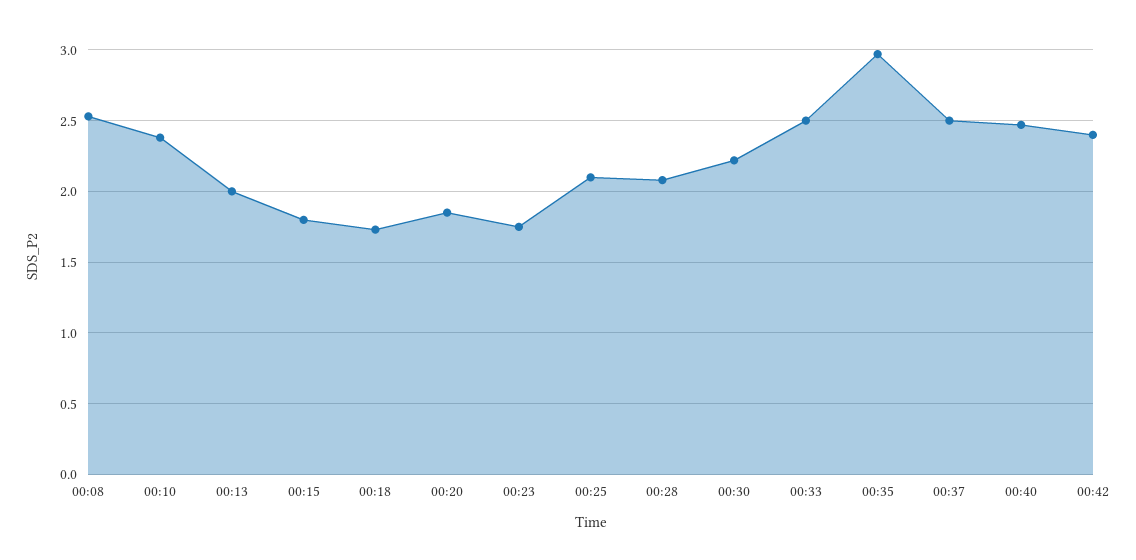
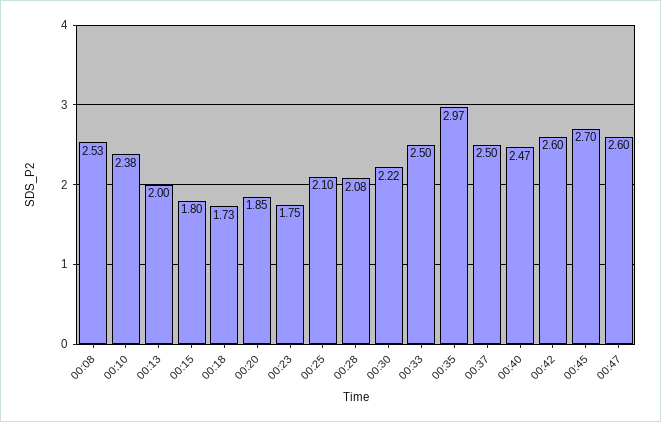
00:42: 2.4 -> 2.6
00:45: none -> 2.7
00:47: none -> 2.6

